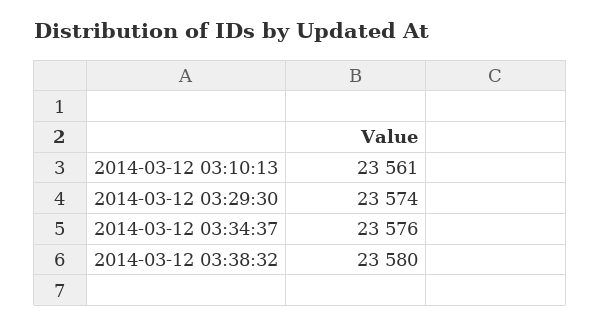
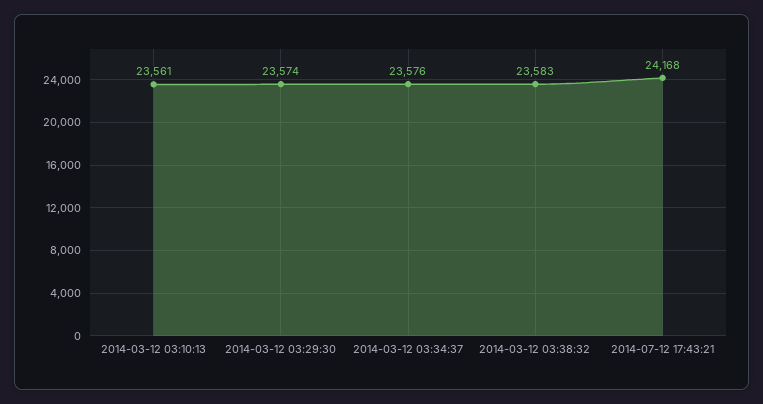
2014-03-12 03:38:32: 23580 -> 23583
2014-07-12 17:43:21: none -> 24168

